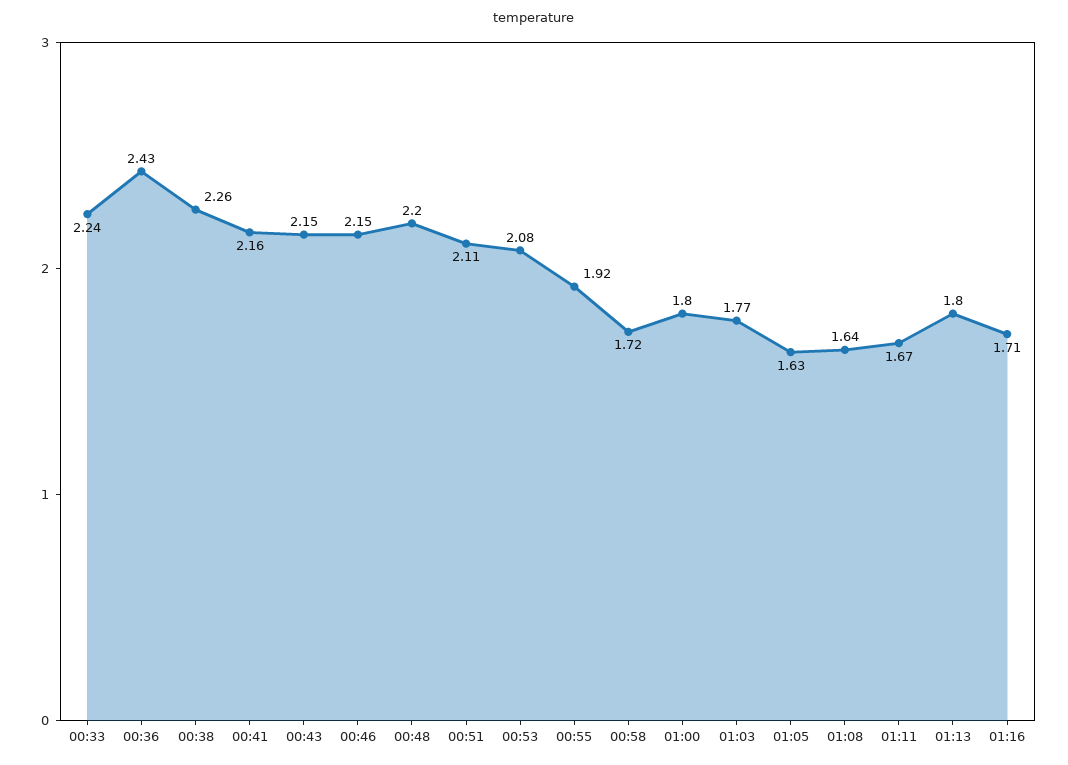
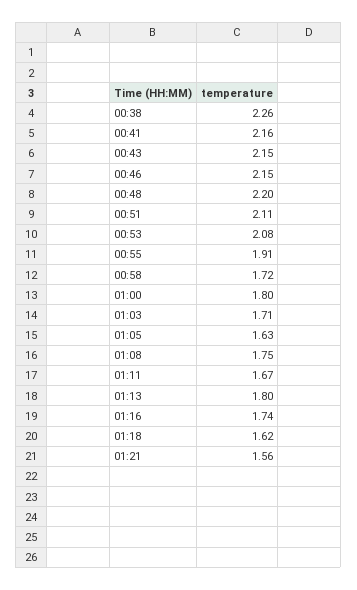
00:33: 2.24 -> none
00:36: 2.43 -> none
00:55: 1.92 -> 1.91
01:03: 1.77 -> 1.71
01:08: 1.64 -> 1.75
01:16: 1.71 -> 1.74
01:18: none -> 1.62
01:21: none -> 1.56

